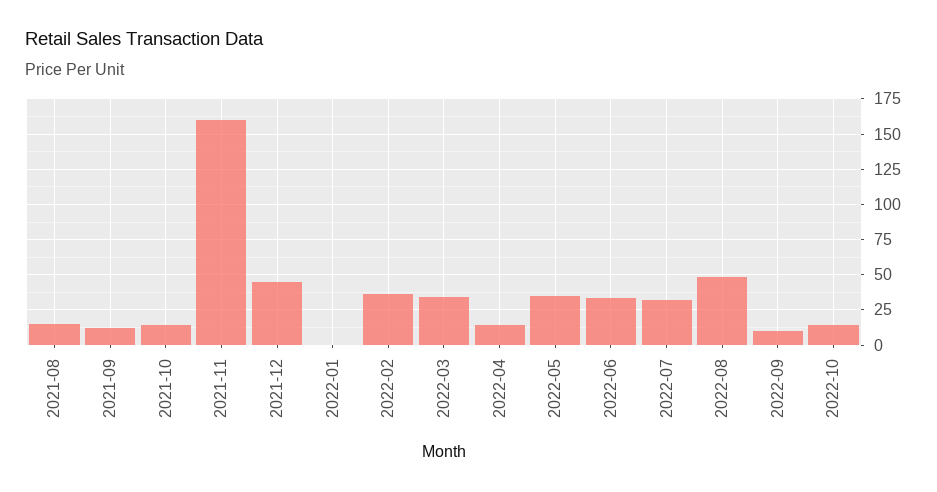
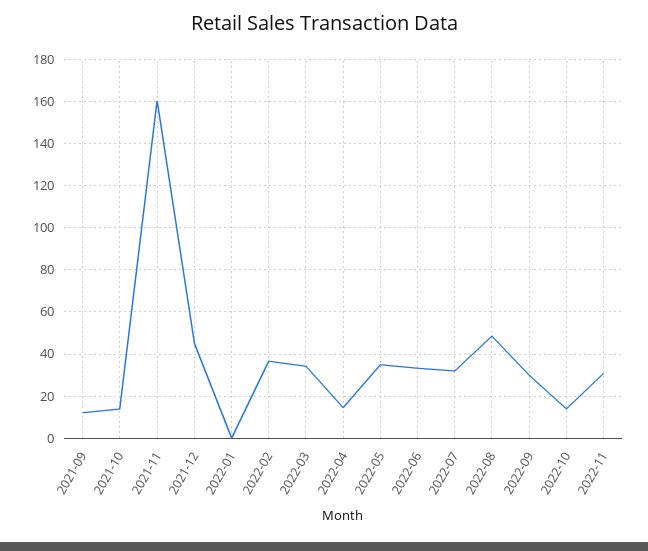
2021-08: 15 -> none
2022-09: 10 -> 30
2022-11: none -> 30

